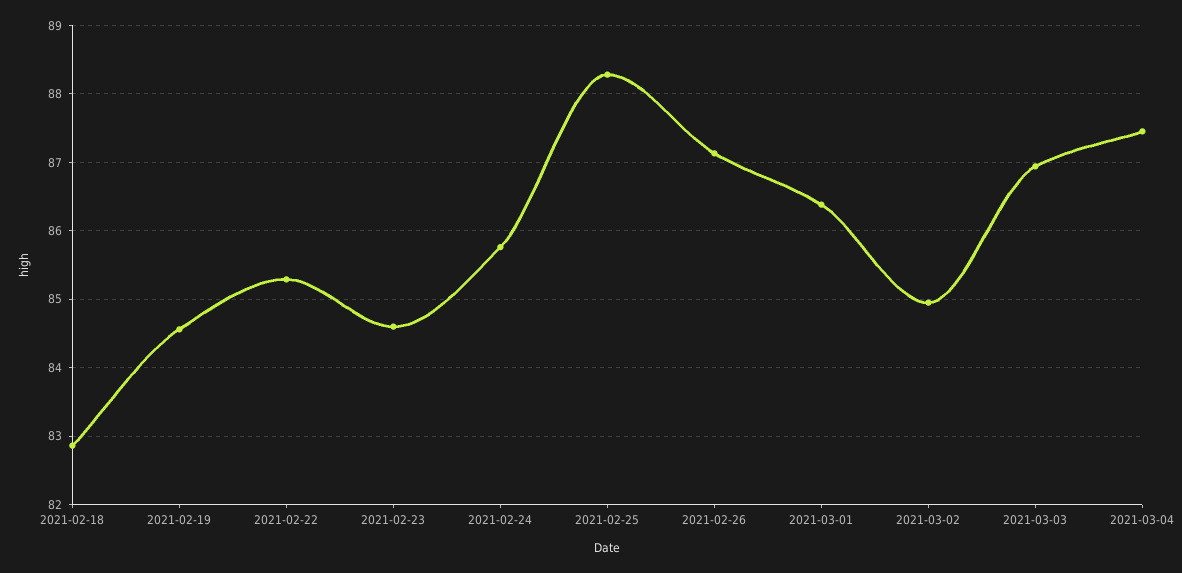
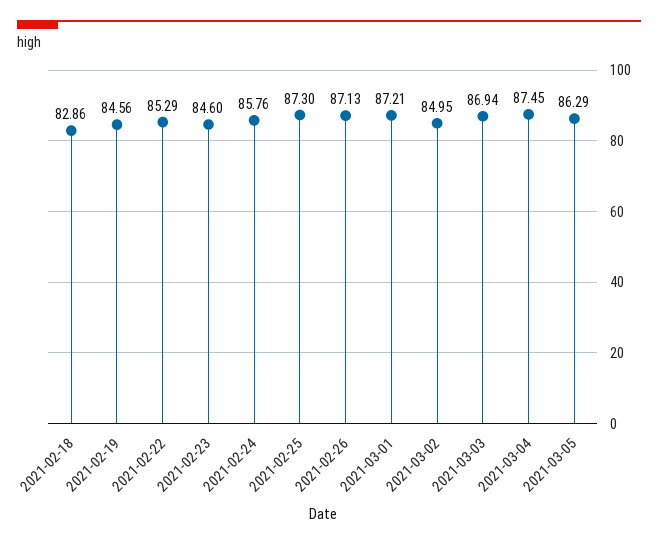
2021-02-25: 88.3 -> 87.3
2021-03-01: 86.4 -> 87.21
2021-03-05: none -> 86.29

